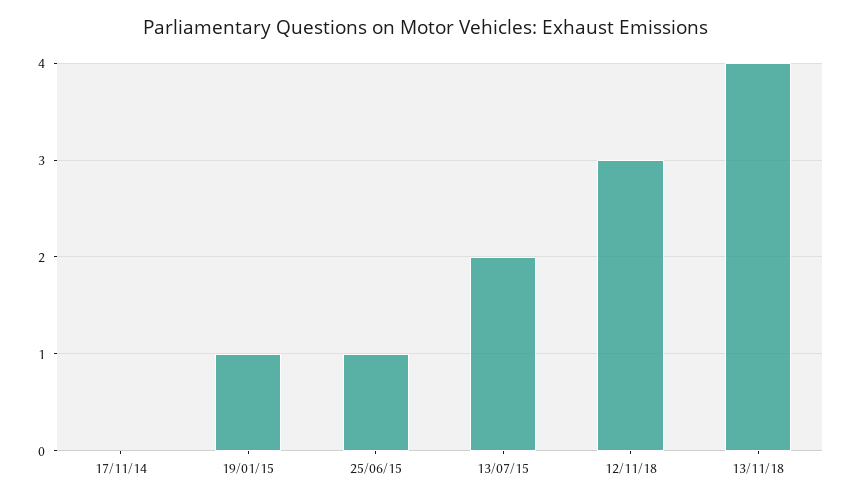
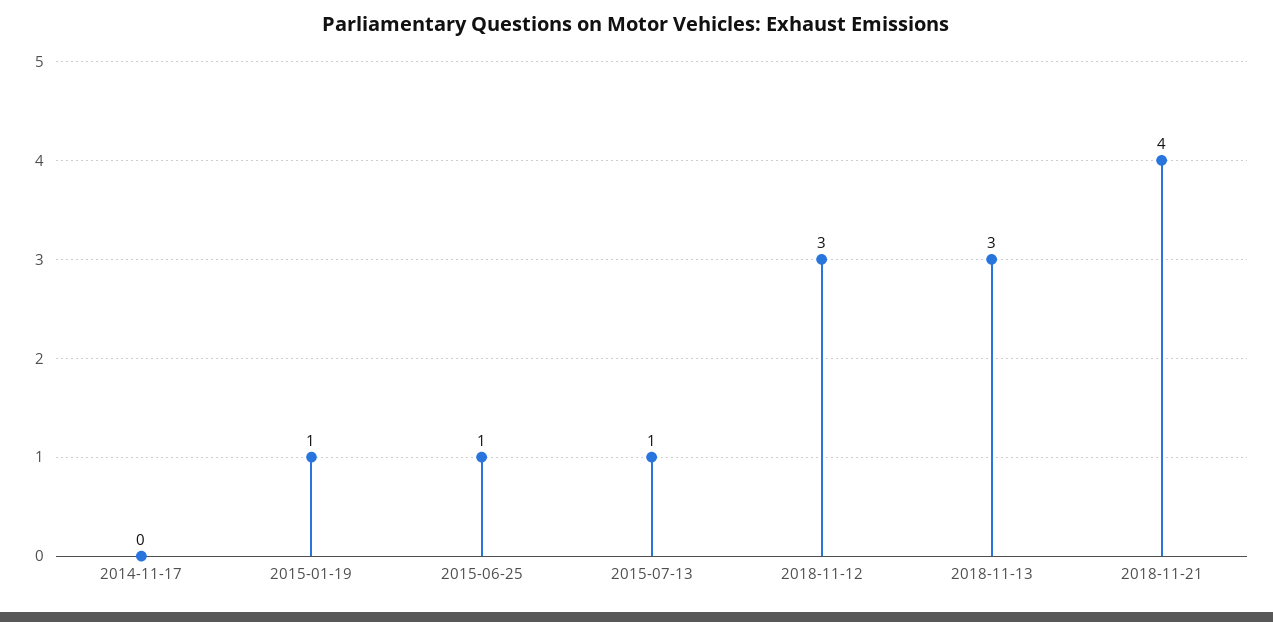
13/07/15: 2 -> 1
13/11/18: 4 -> 3
2018-11-21: none -> 4

